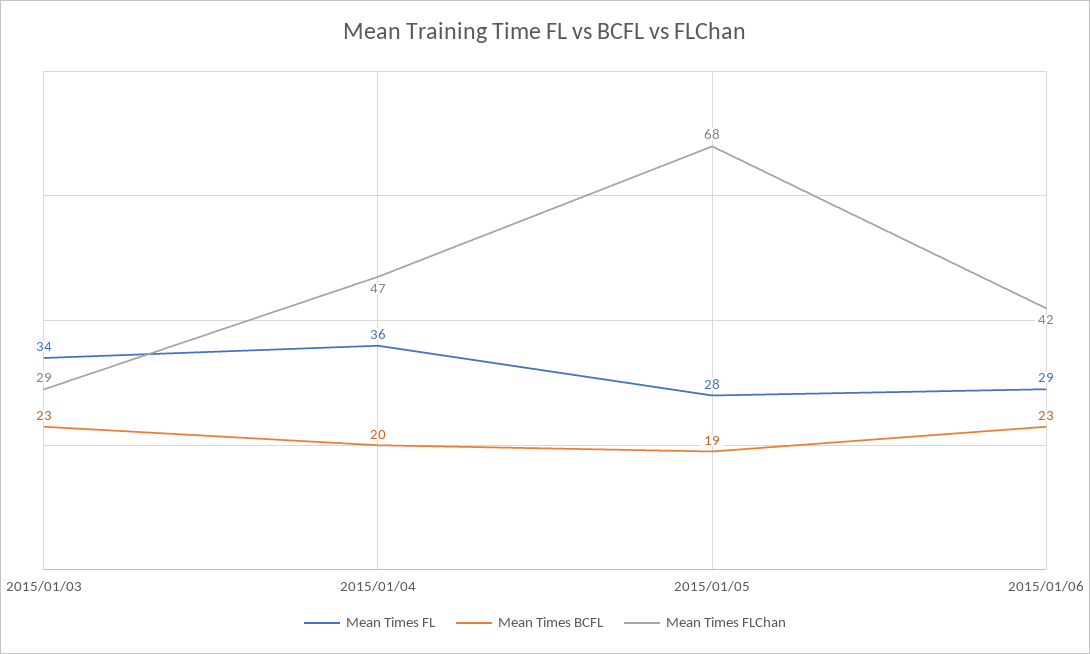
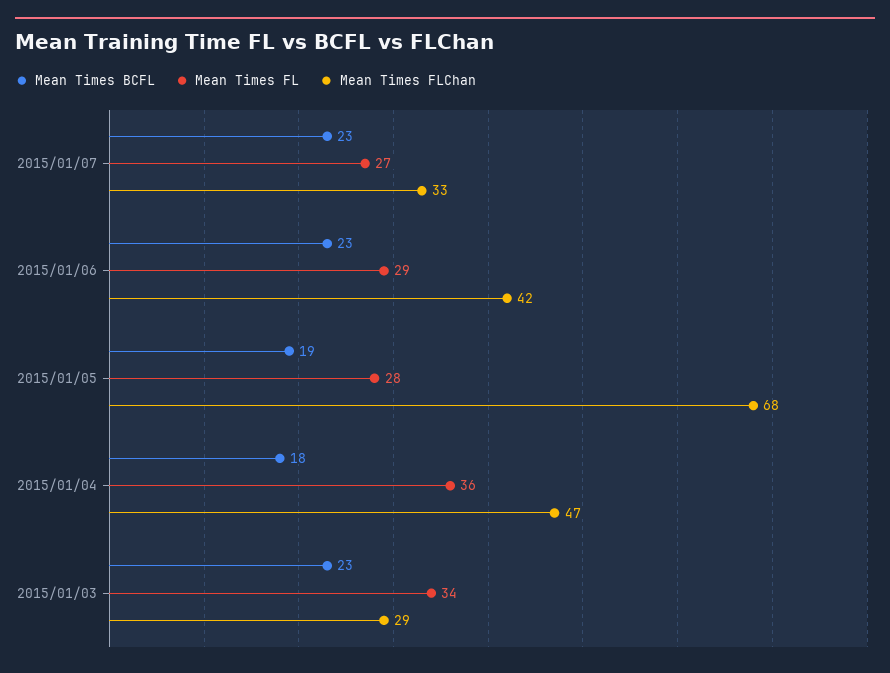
Mean Times BCFL, 2015/01/04: 20 -> 18
Mean Times BCFL, 2015/01/07: none -> 23
Mean Times FL, 2015/01/07: none -> 27
Mean Times FLChan, 2015/01/07: none -> 33

